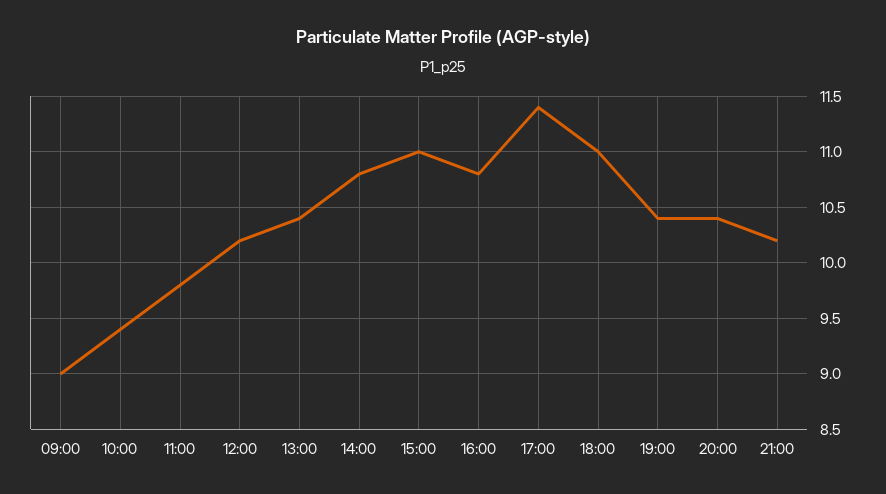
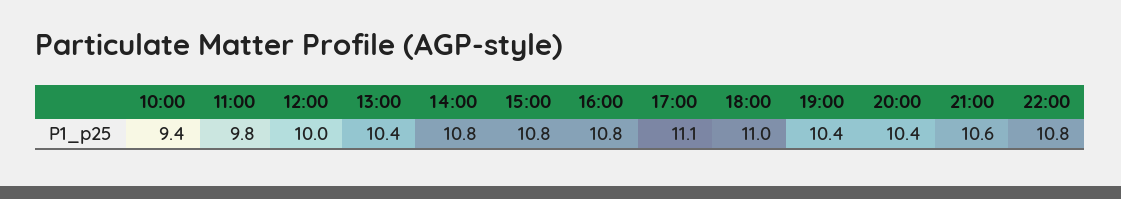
09:00: 9 -> none
12:00: 10.2 -> 10
15:00: 11 -> 10.8
17:00: 11.4 -> 11.1
21:00: 10.2 -> 10.6
22:00: none -> 10.8

